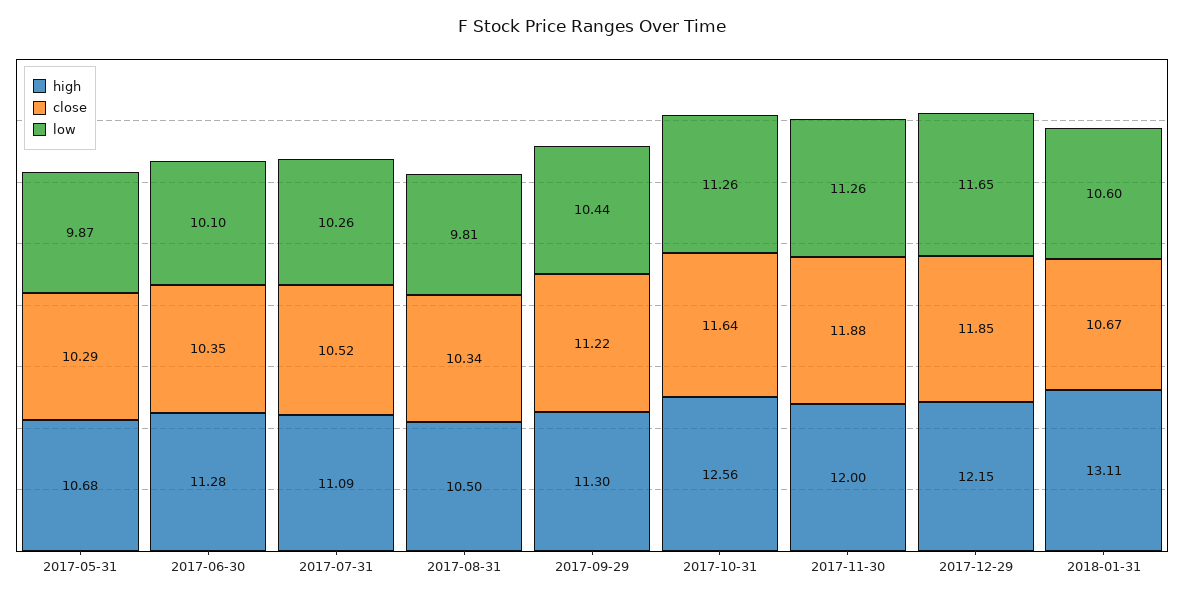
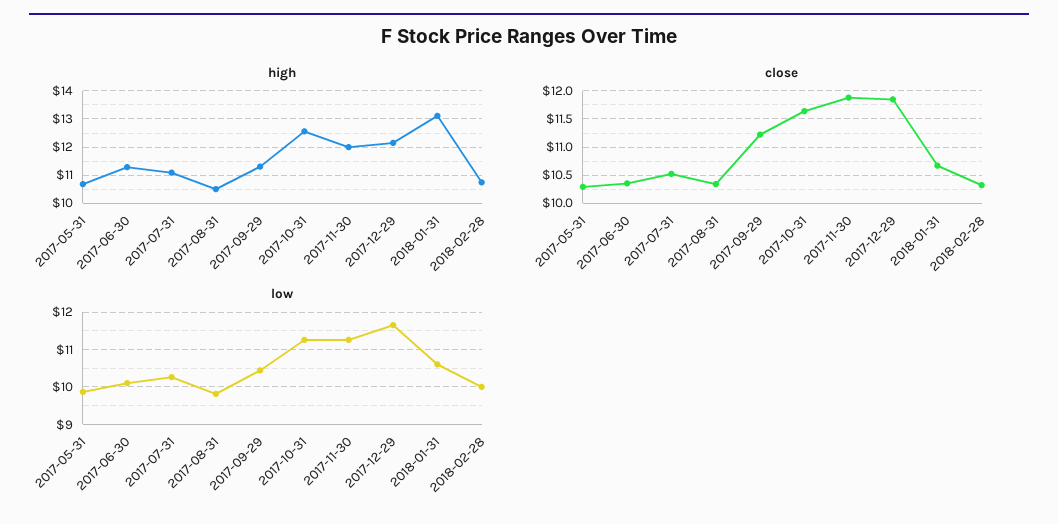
high, 2018-02-28: none -> 10.75
close, 2018-02-28: none -> 10.25
low, 2018-02-28: none -> 10

